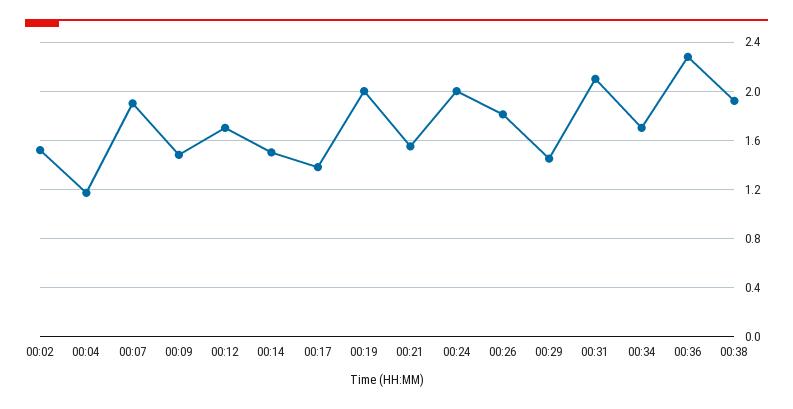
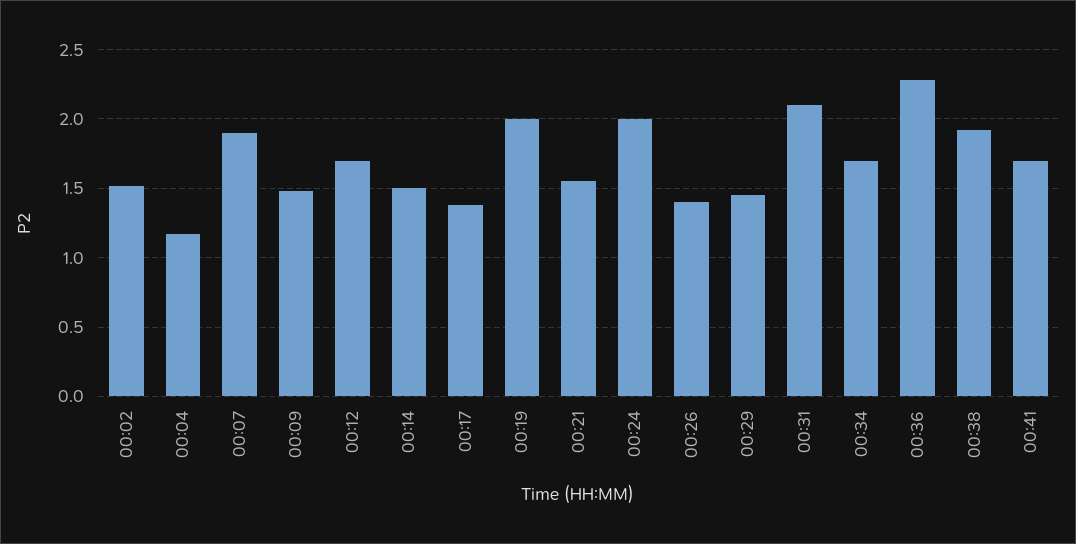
00:26: 1.8 -> 1.4
00:41: none -> 1.7

